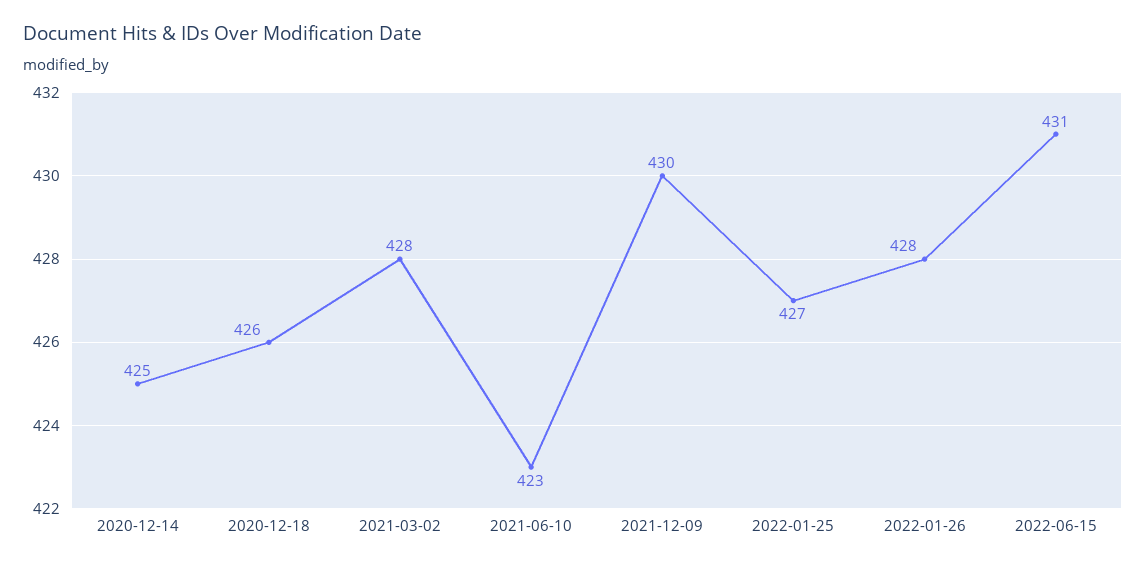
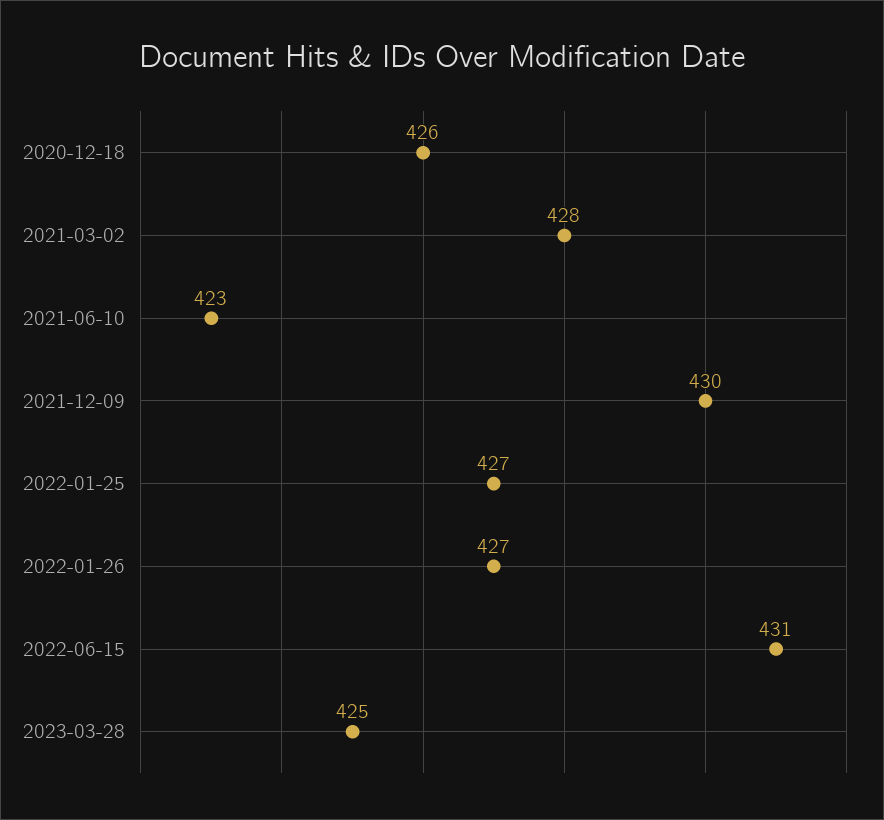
2020-12-14: 425 -> none
2022-01-26: 428 -> 427
2023-03-28: none -> 425

